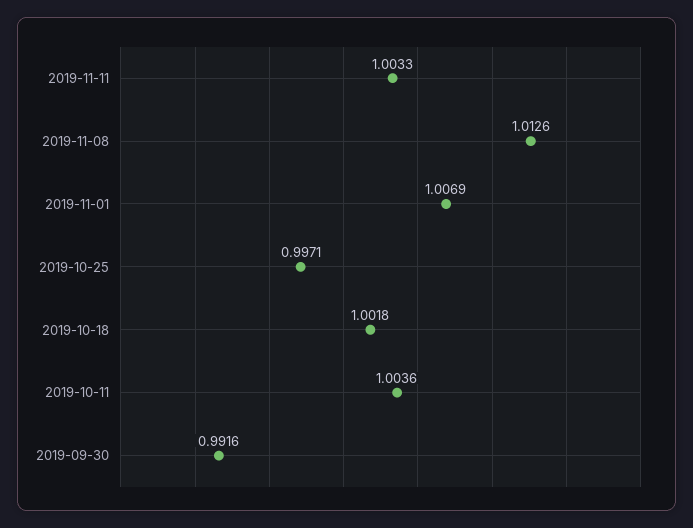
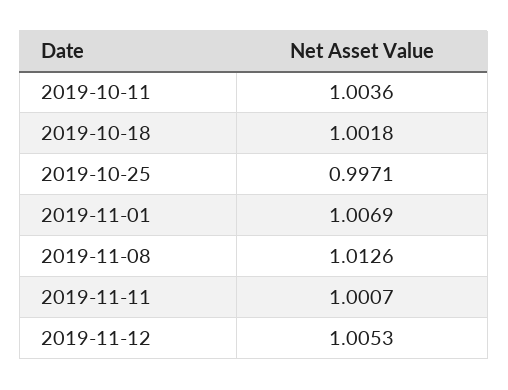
2019-11-11: 1.0033 -> 1.0007
2019-09-30: 0.9916 -> none
2019-11-12: none -> 1.0053

